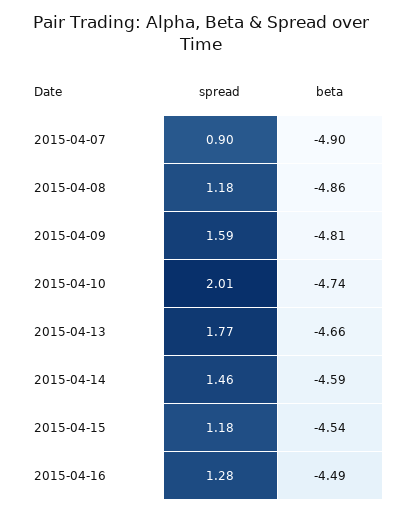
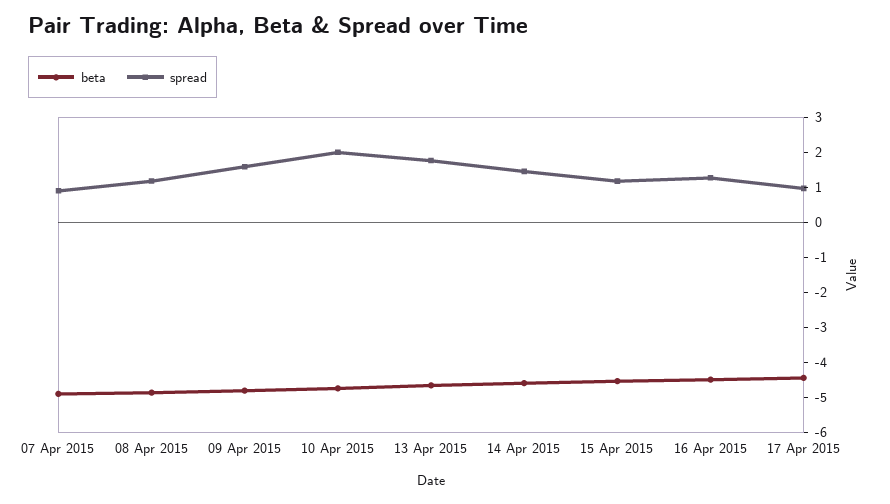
beta, 17 Apr 2015: none -> -4.5
spread, 17 Apr 2015: none -> 1

